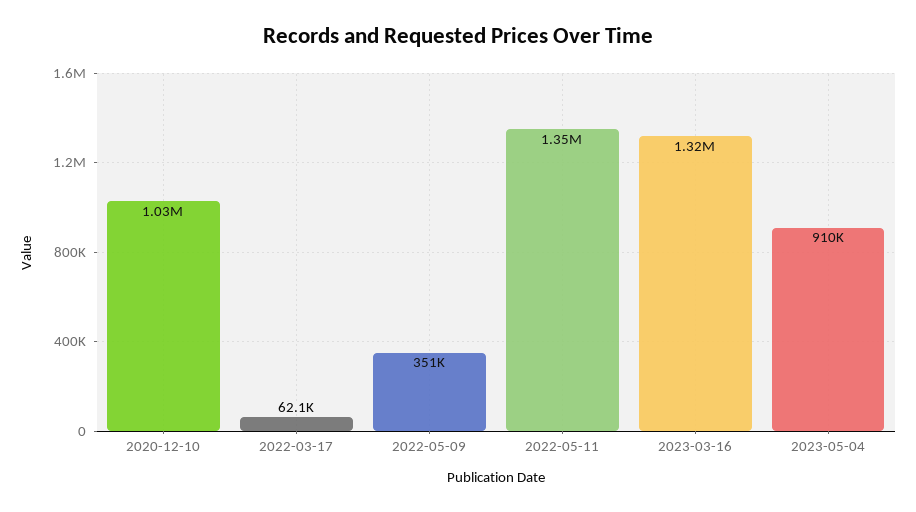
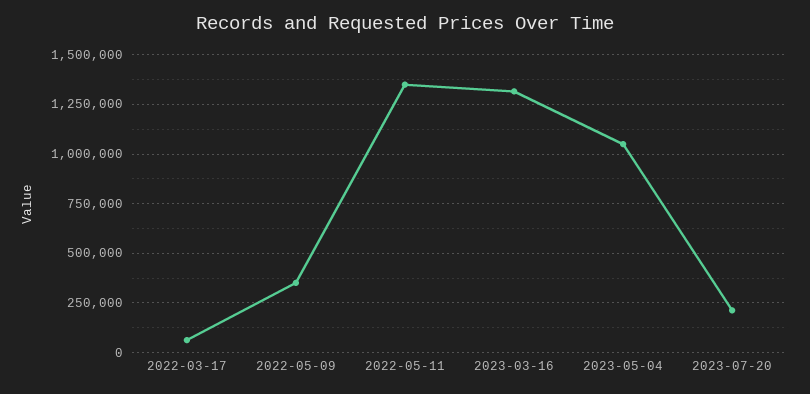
2020-12-10: 1030000 -> none
2023-05-04: 910000 -> 1050000
2023-07-20: none -> 200000

